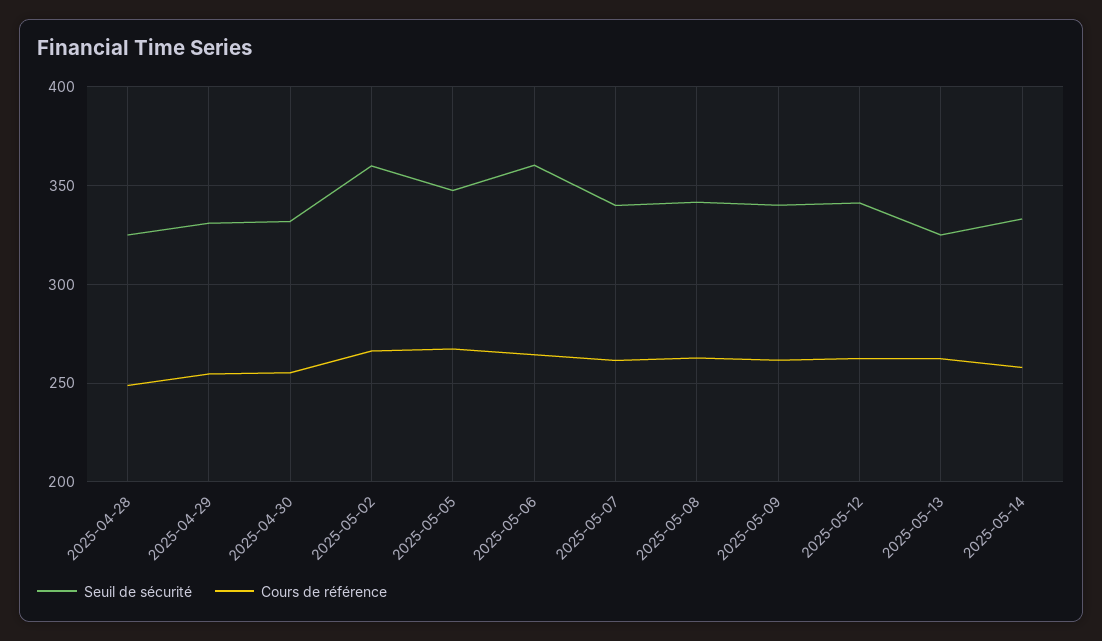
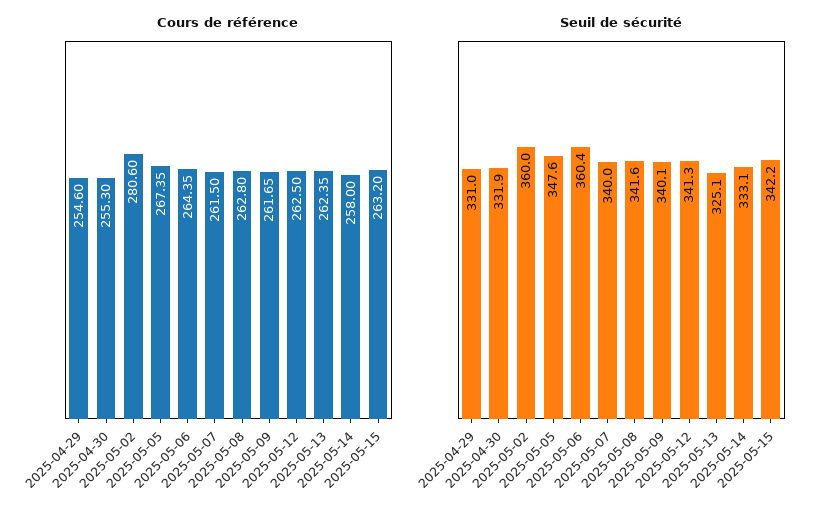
Seuil de sécurité, 2025-04-28: 325 -> none
Cours de référence, 2025-04-28: 250 -> none
Cours de référence, 2025-05-02: 265 -> 280.6
Cours de référence, 2025-05-15: none -> 263.2
Seuil de sécurité, 2025-05-15: none -> 342.2

